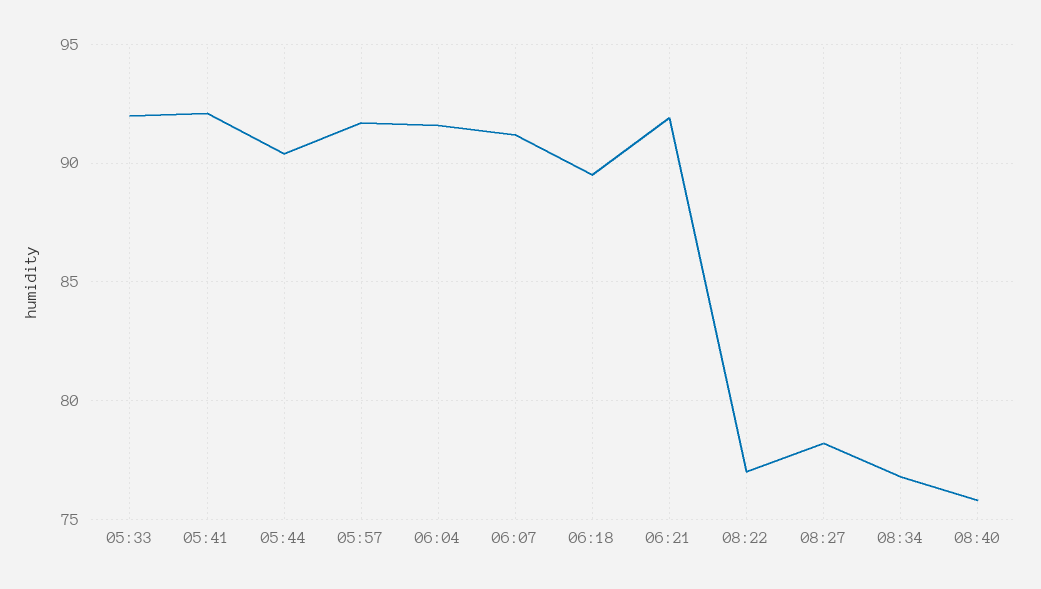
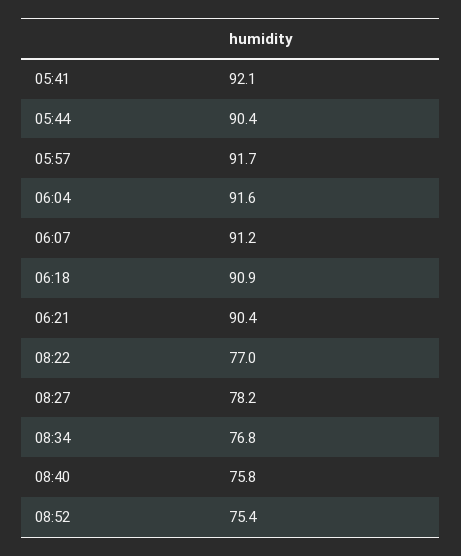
05:33: 92 -> none
06:18: 89.5 -> 90.9
06:21: 92 -> 90.4
08:52: none -> 75.4

